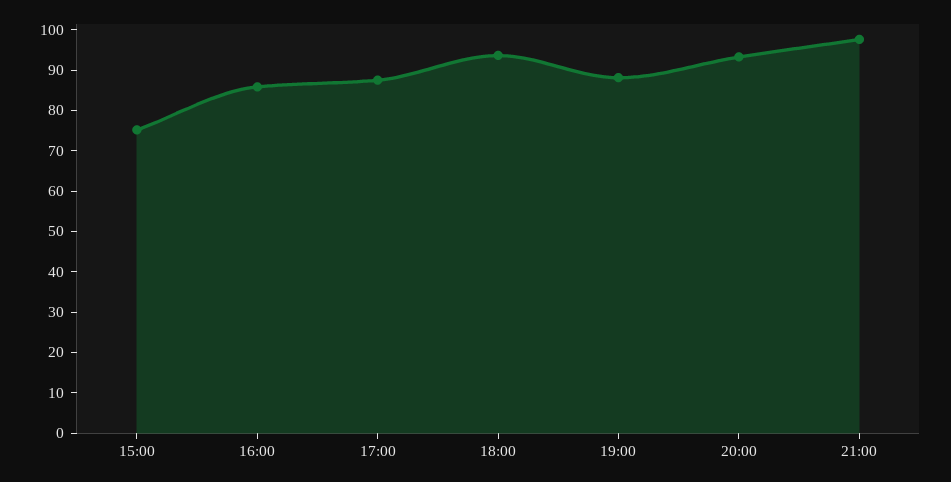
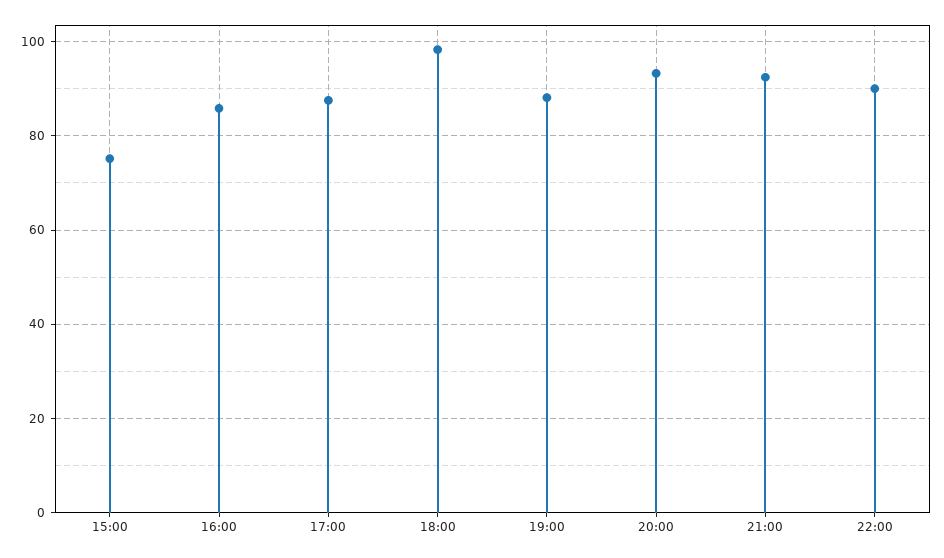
18:00: 94 -> 98
21:00: 98 -> 92
22:00: none -> 90

